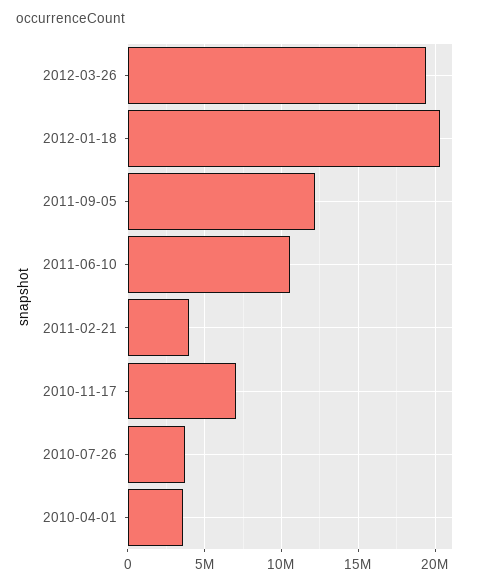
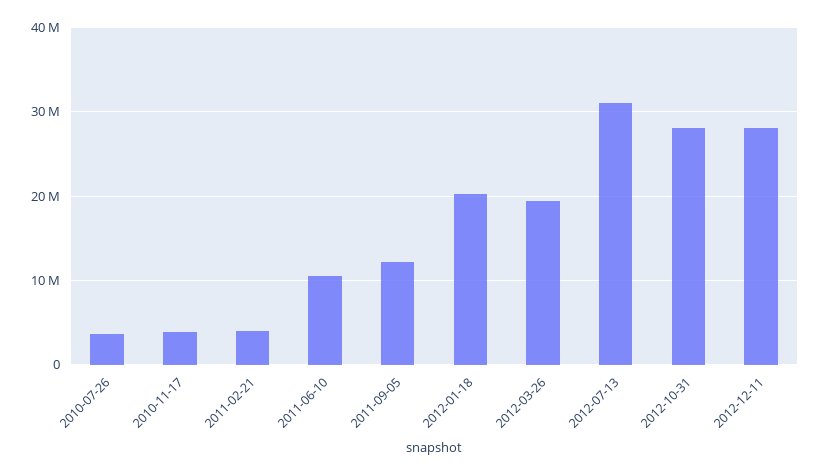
2010-11-17: 7000000 -> 4000000
2010-04-01: 3500000 -> none
2012-07-13: none -> 31000000
2012-10-31: none -> 28000000
2012-12-11: none -> 28000000

